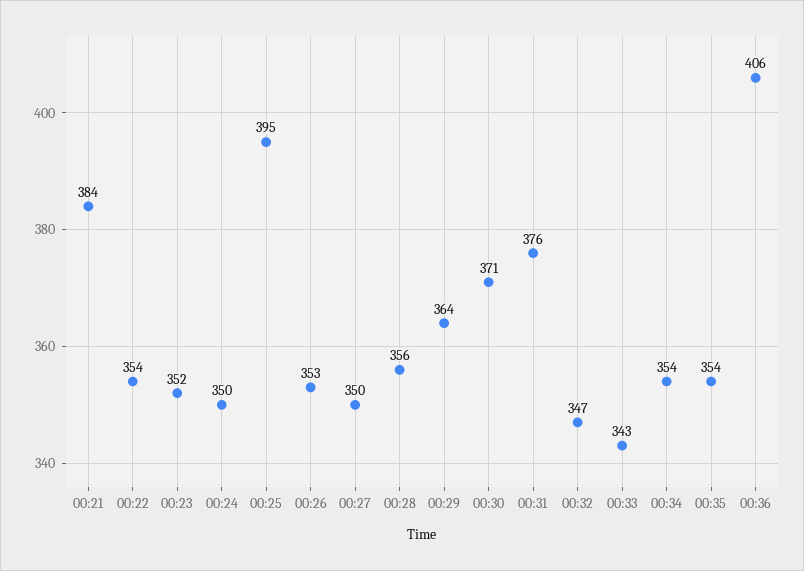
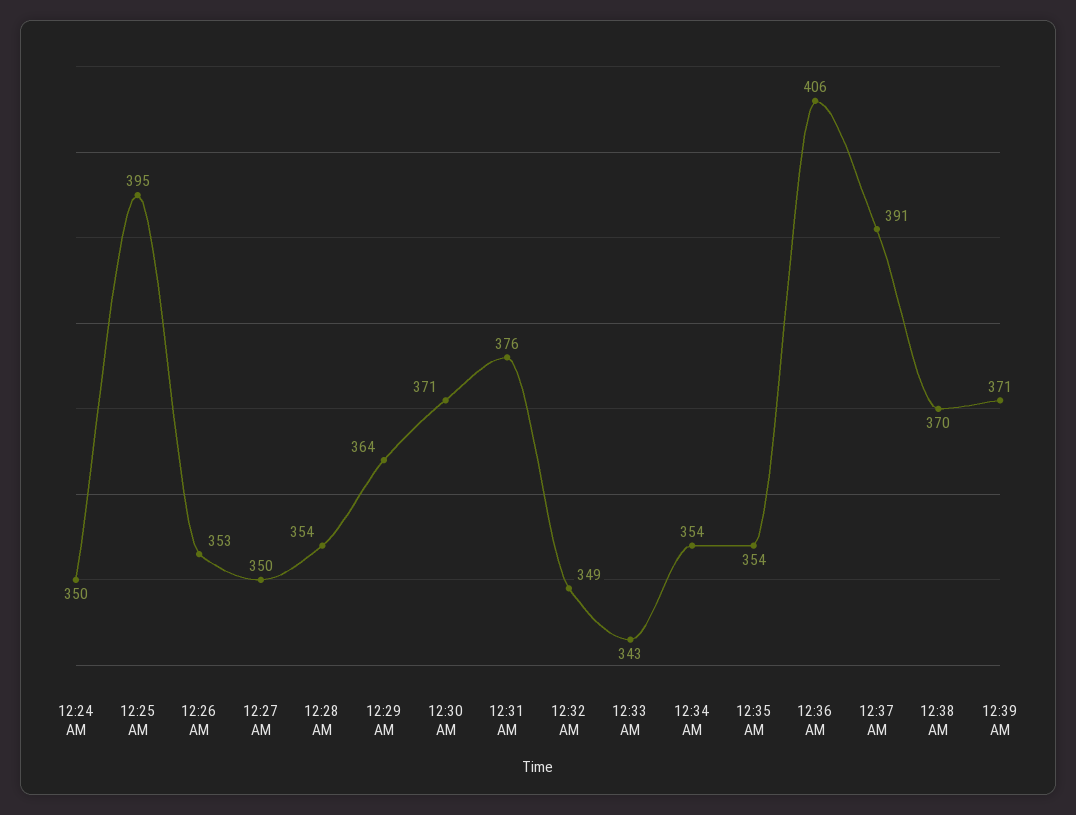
00:21: 384 -> none
00:22: 354 -> none
00:23: 352 -> none
00:28: 356 -> 354
00:32: 347 -> 349
12:37 AM: none -> 391
12:38 AM: none -> 370
12:39 AM: none -> 371

